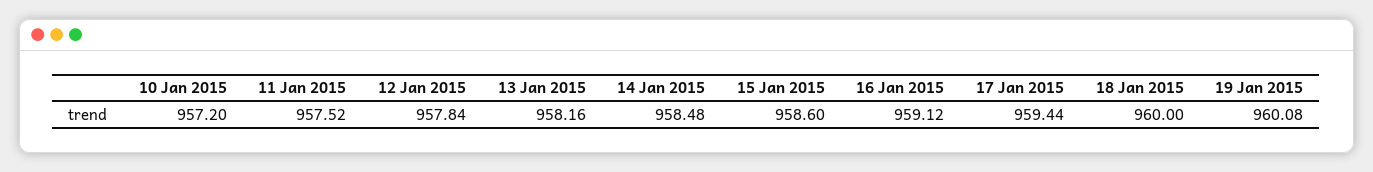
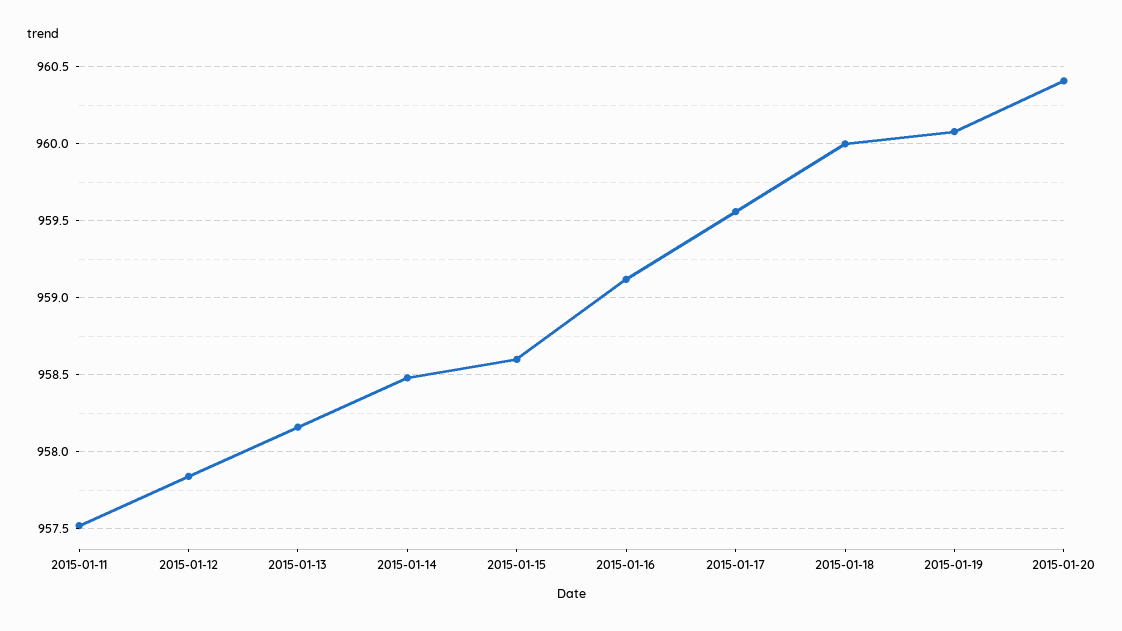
10 Jan 2015: 957.2 -> none
17 Jan 2015: 959.44 -> 959.55
2015-01-20: none -> 960.4

